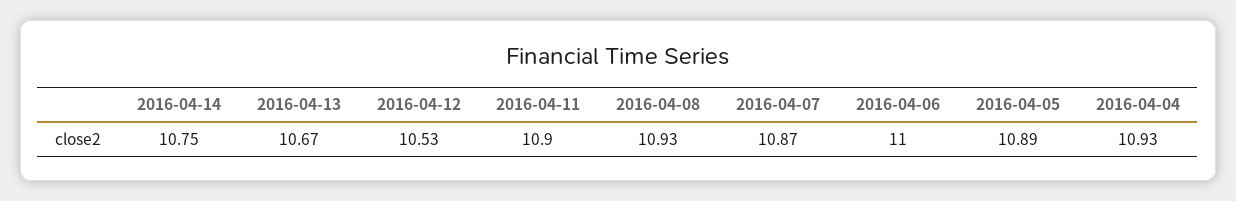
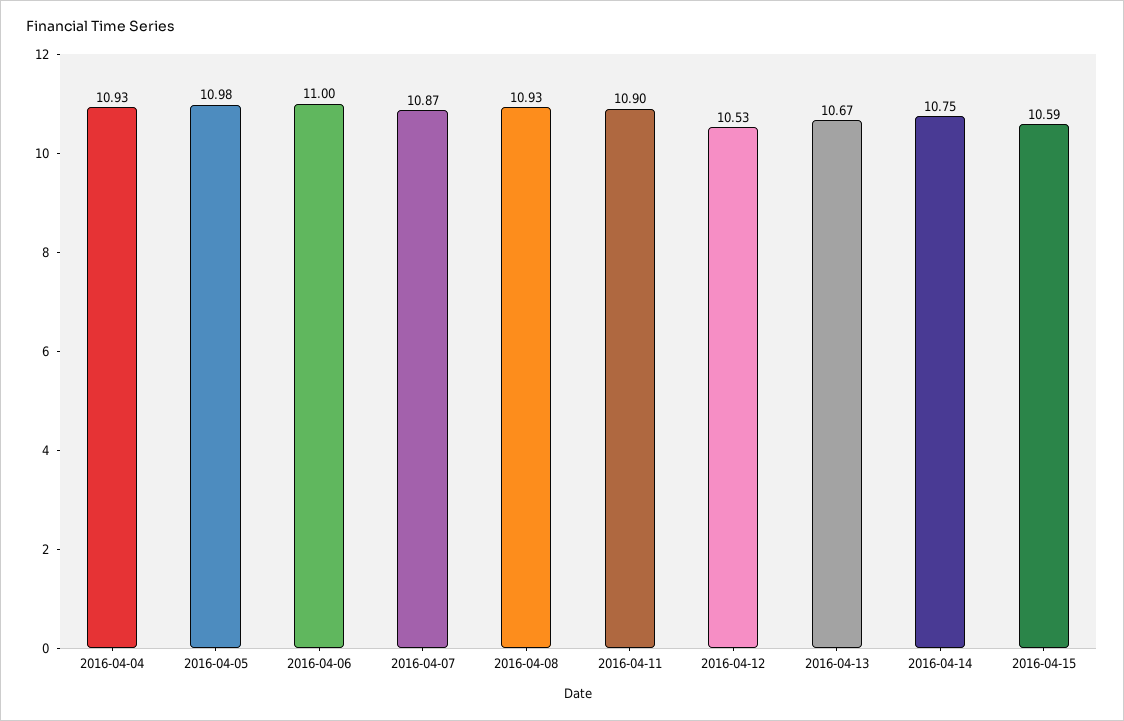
2016-04-05: 10.89 -> 10.98
2016-04-15: none -> 10.59

